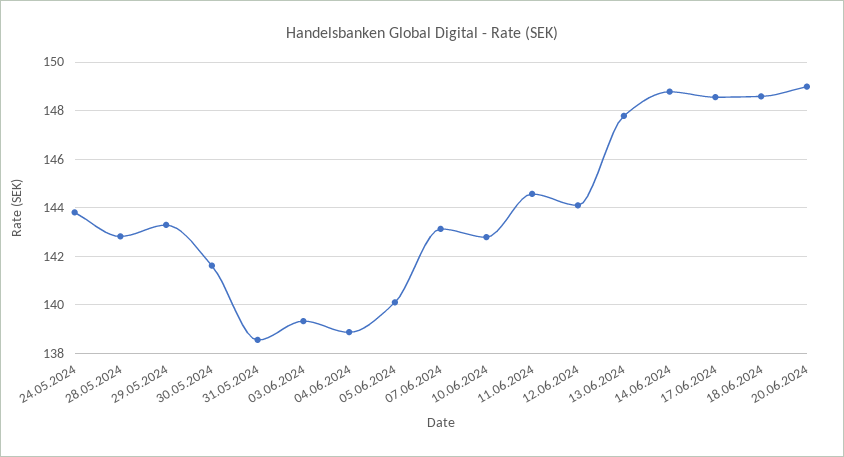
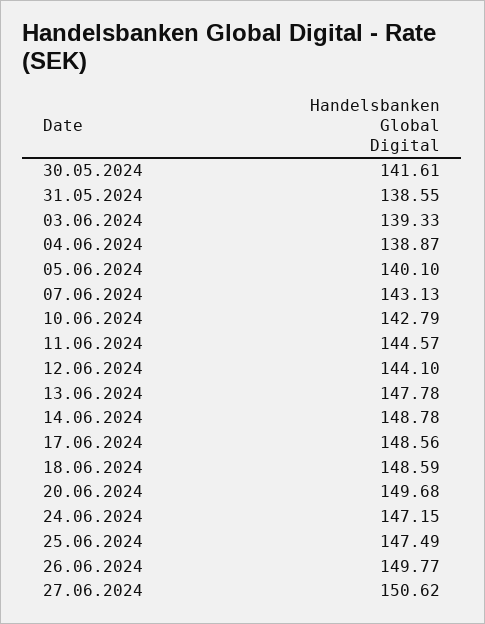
24.05.2024: 143.75 -> none
28.05.2024: 142.75 -> none
29.05.2024: 143.25 -> none
20.06.2024: 149 -> 149.68
24.06.2024: none -> 147.15
25.06.2024: none -> 147.49
26.06.2024: none -> 149.77
27.06.2024: none -> 150.62

